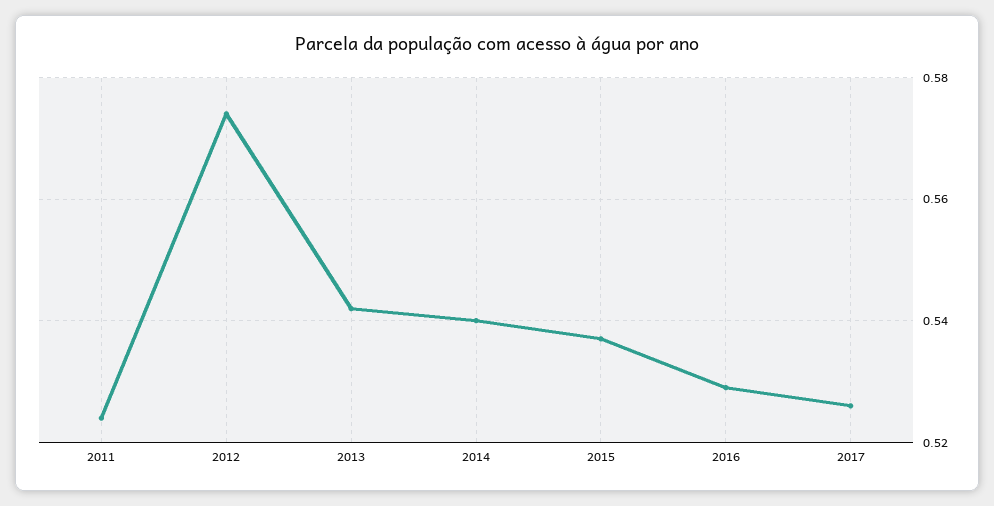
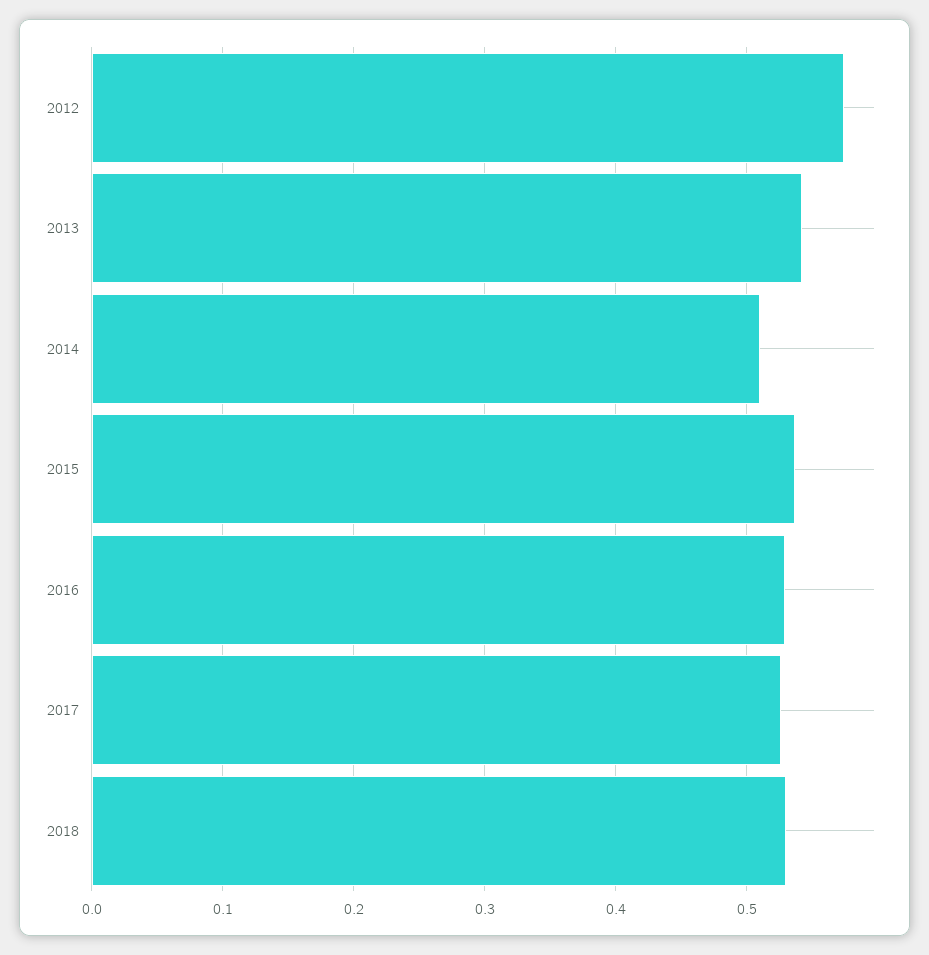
2011: 0.525 -> none
2014: 0.54 -> 0.51
2018: none -> 0.53

